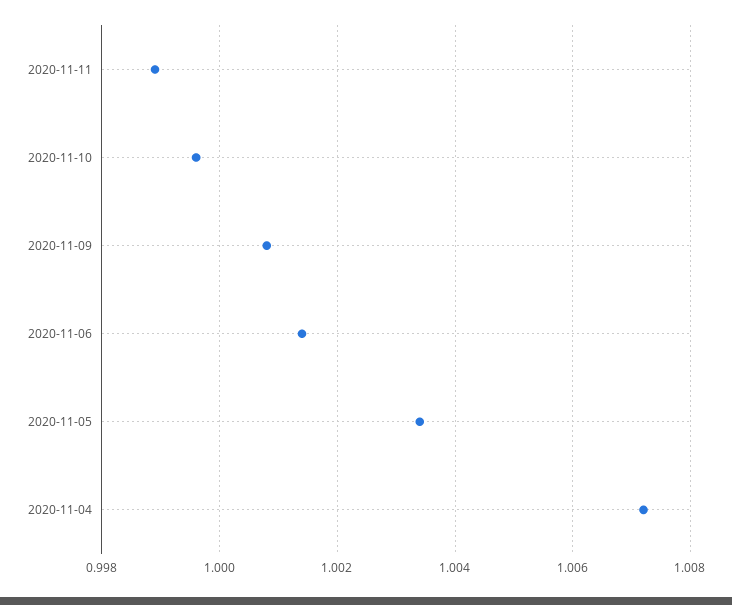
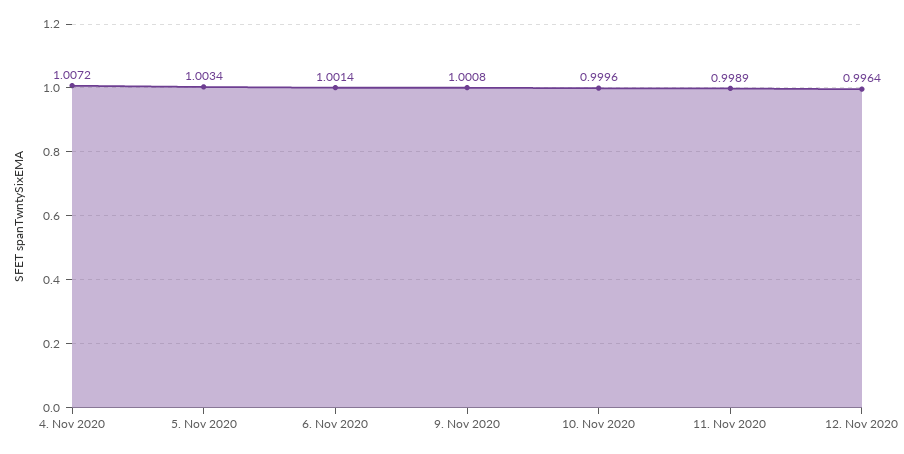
12. Nov 2020: none -> 0.9964

